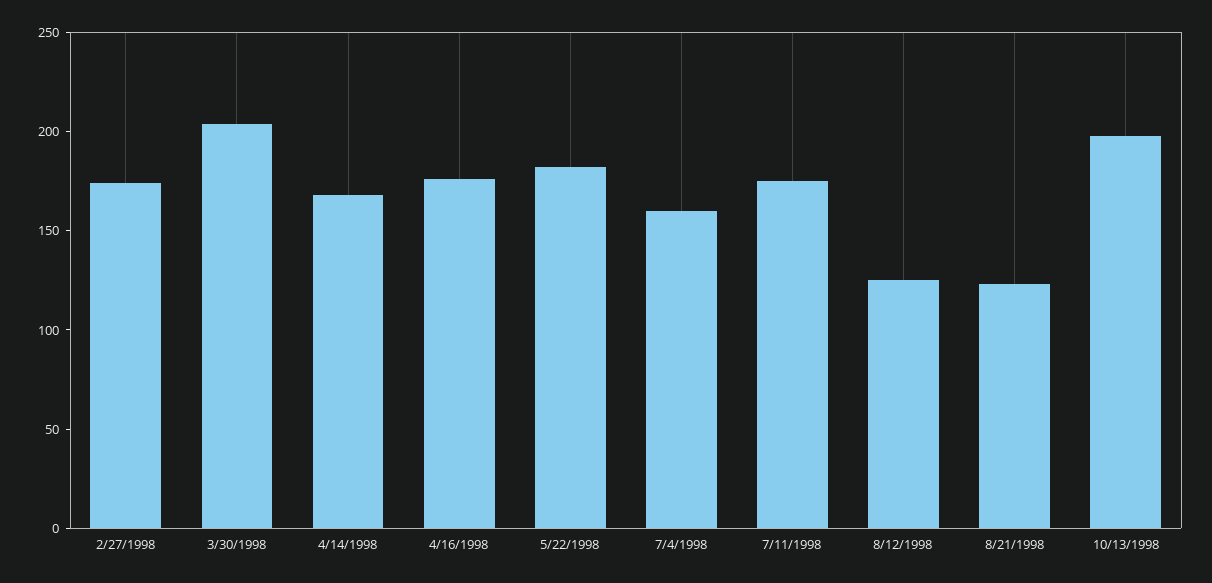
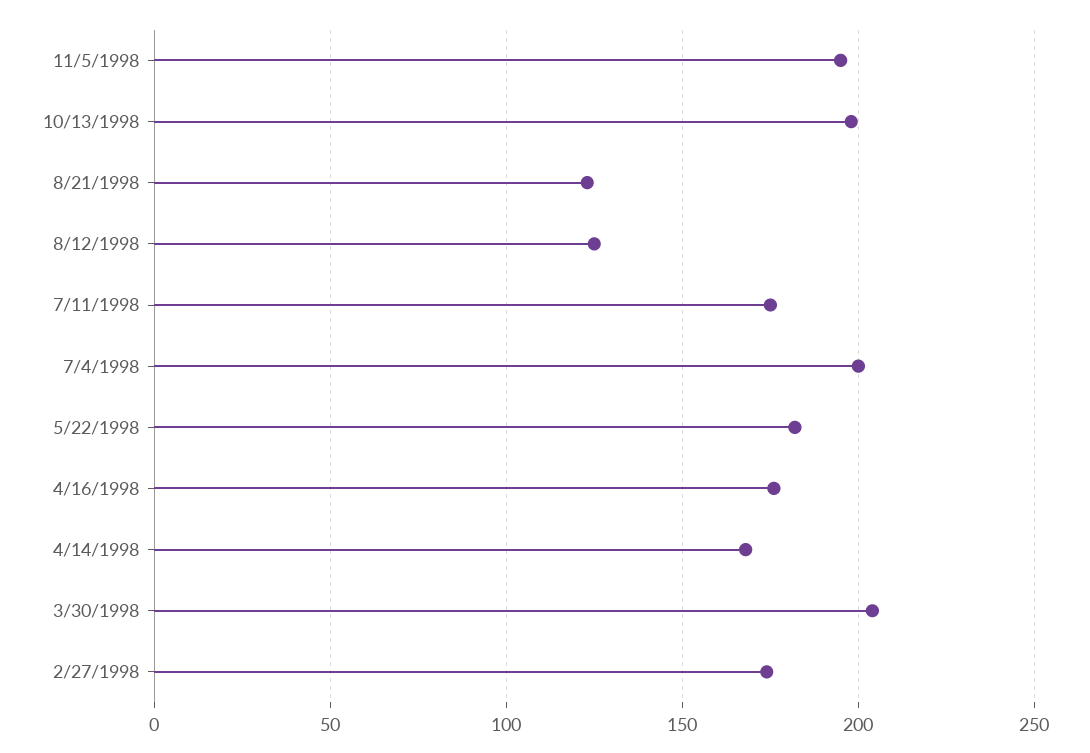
7/4/1998: 160 -> 200
11/5/1998: none -> 195

